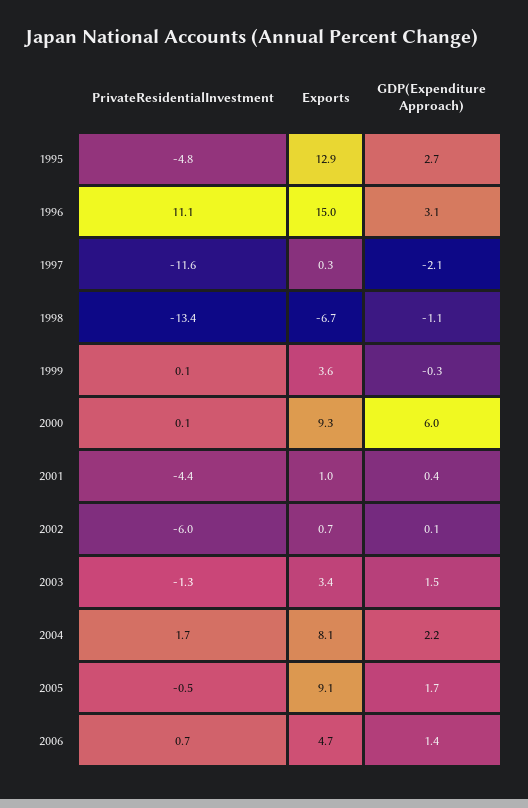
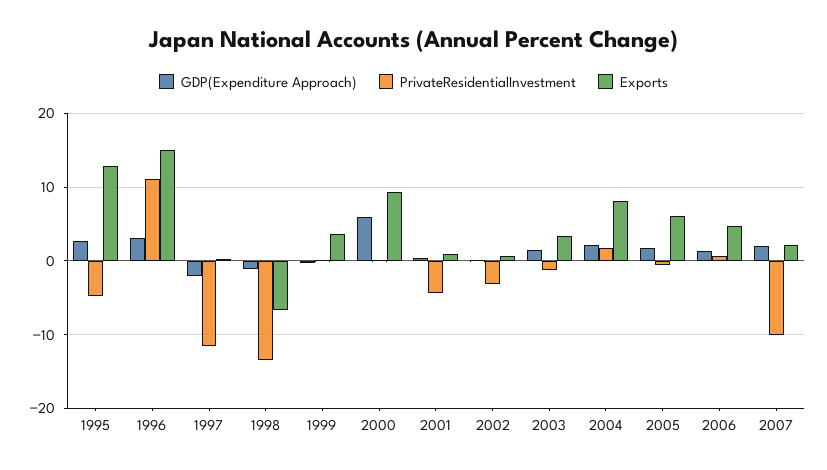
PrivateResidentialInvestment, 2002: -6 -> -3
Exports, 2005: 9.1 -> 6
GDP(Expenditure Approach), 2007: none -> 2
PrivateResidentialInvestment, 2007: none -> -10
Exports, 2007: none -> 2

